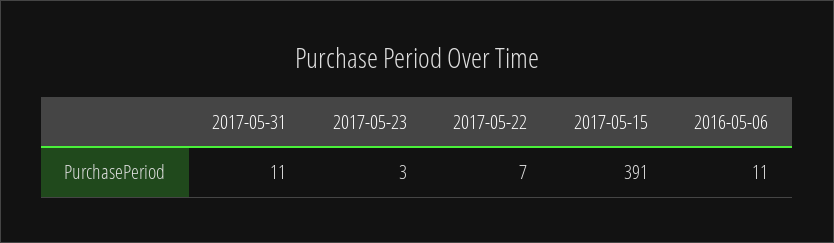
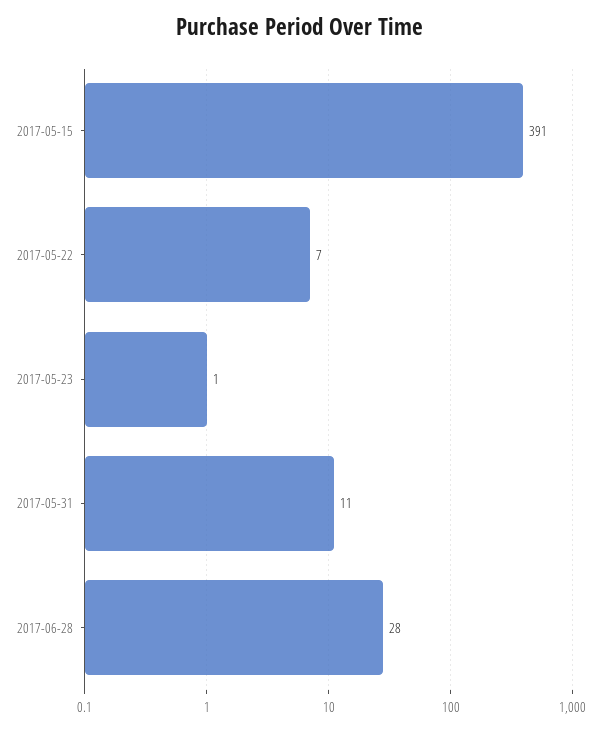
2017-05-23: 3 -> 1
2016-05-06: 11 -> none
2017-06-28: none -> 28

